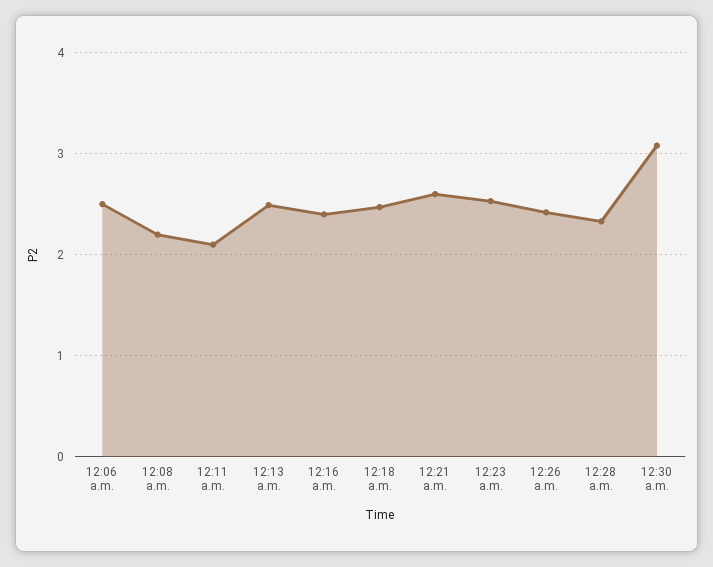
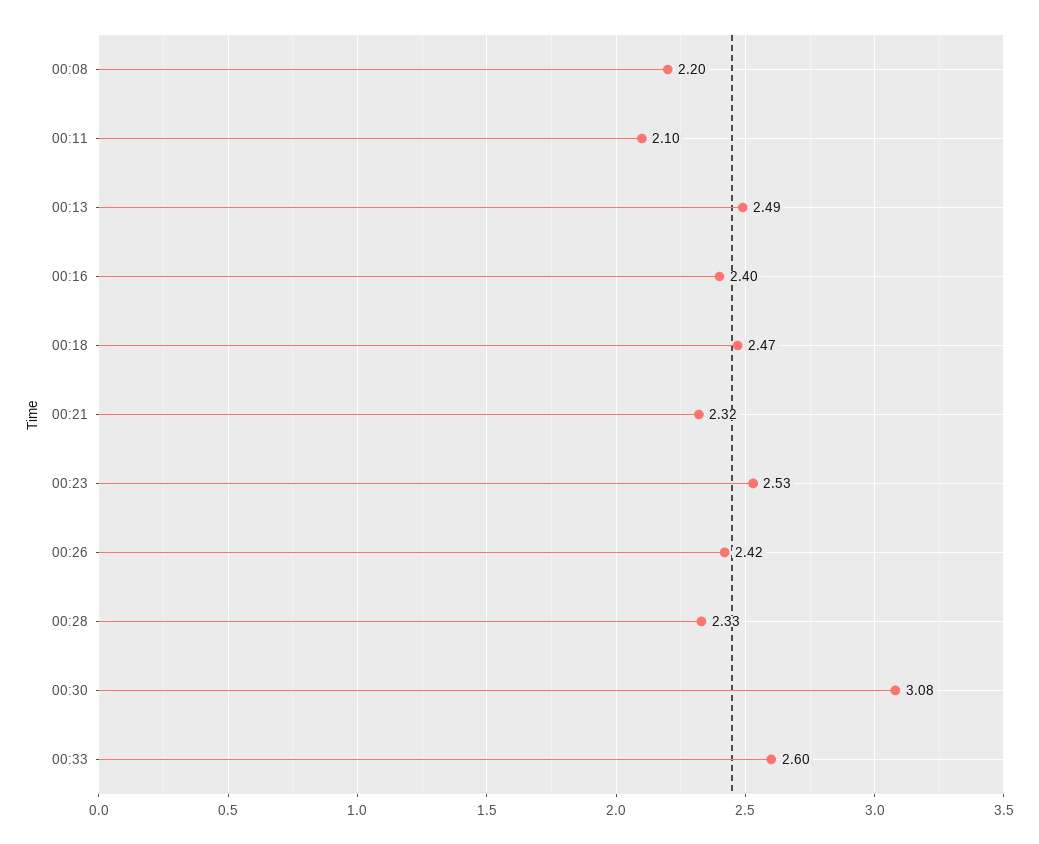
12:06 a.m.: 2.5 -> none
12:21 a.m.: 2.6 -> 2.32
00:33: none -> 2.6

